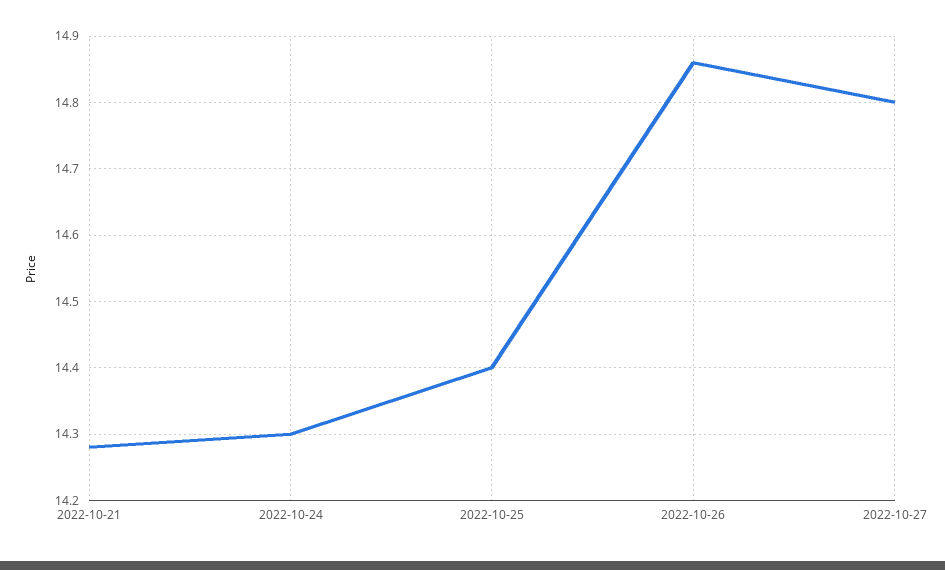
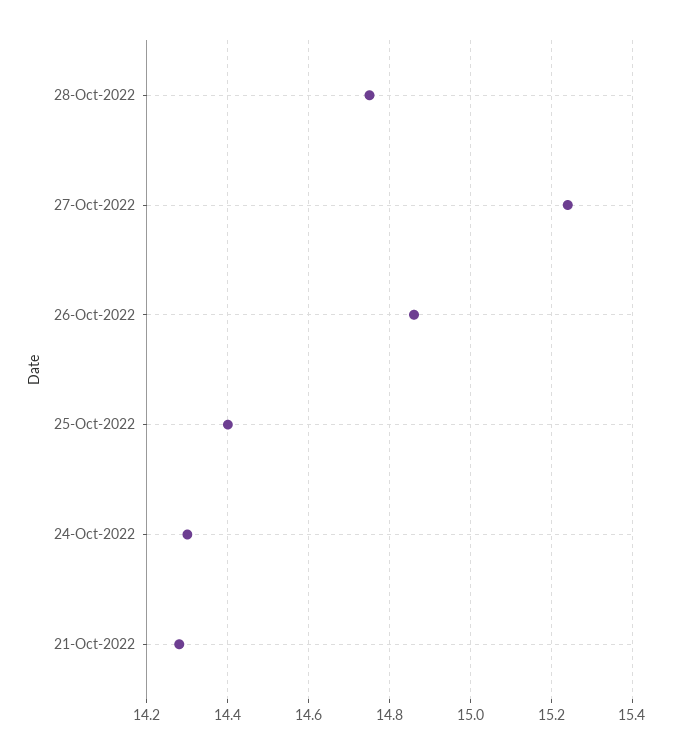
2022-10-27: 14.8 -> 15.25
28-Oct-2022: none -> 14.75

